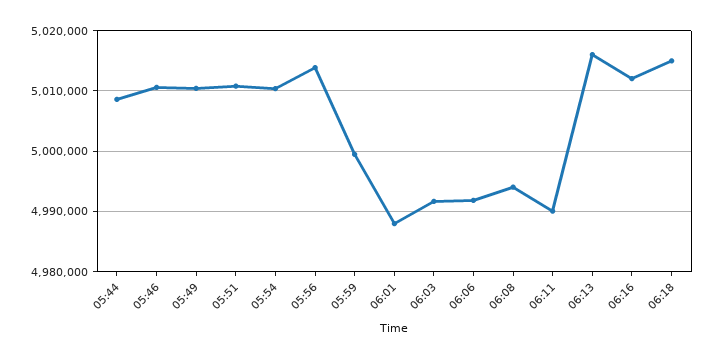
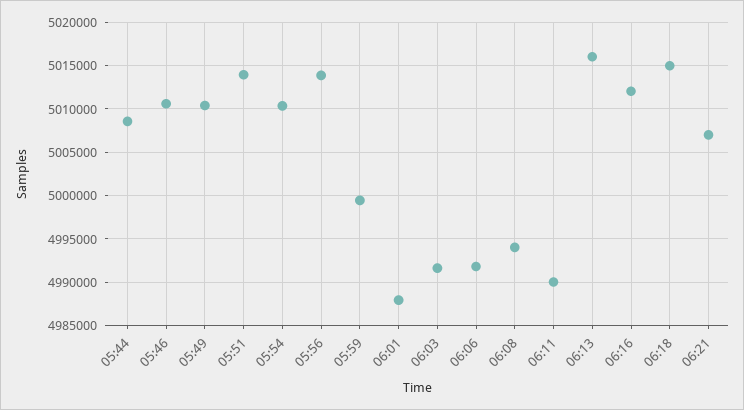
05:51: 5011000 -> 5014000
06:21: none -> 5007000

